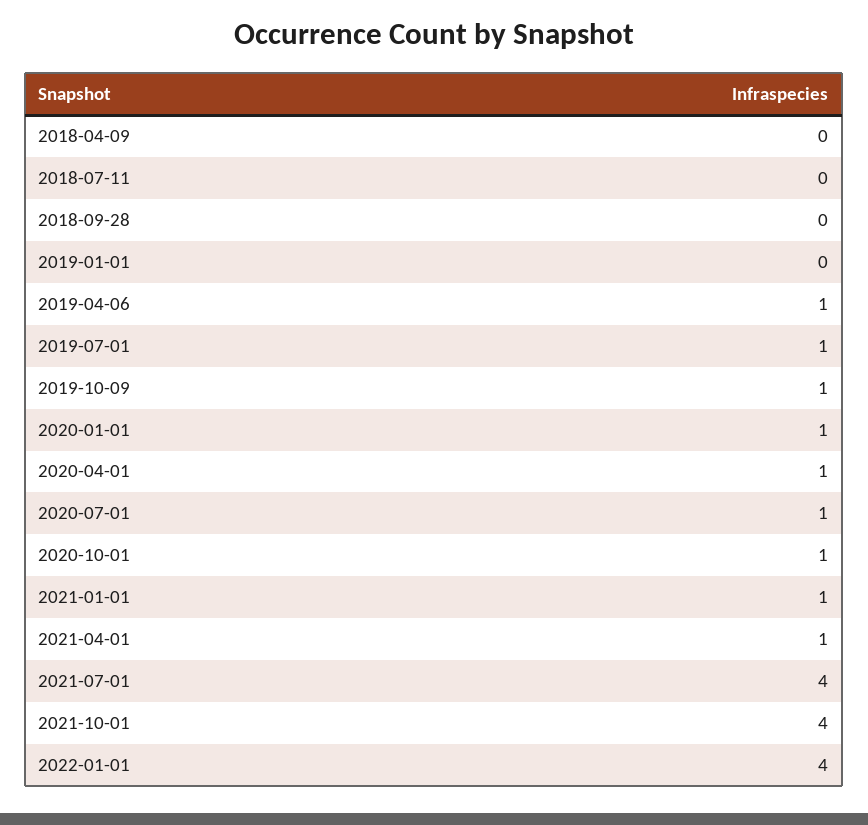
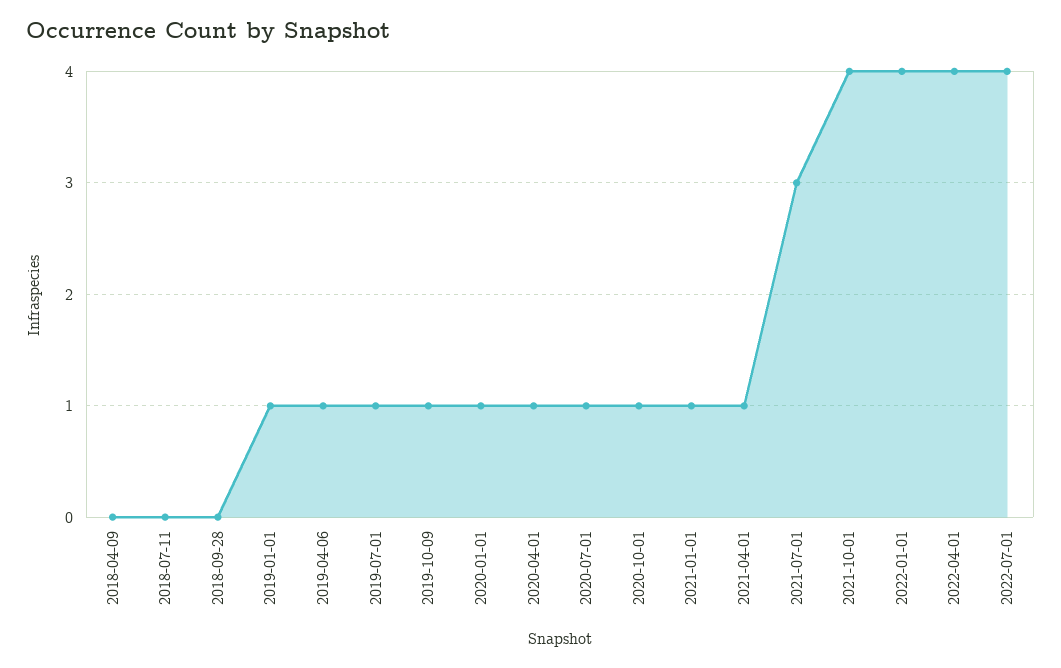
2019-01-01: 0 -> 1
2021-07-01: 4 -> 3
2022-04-01: none -> 4
2022-07-01: none -> 4

